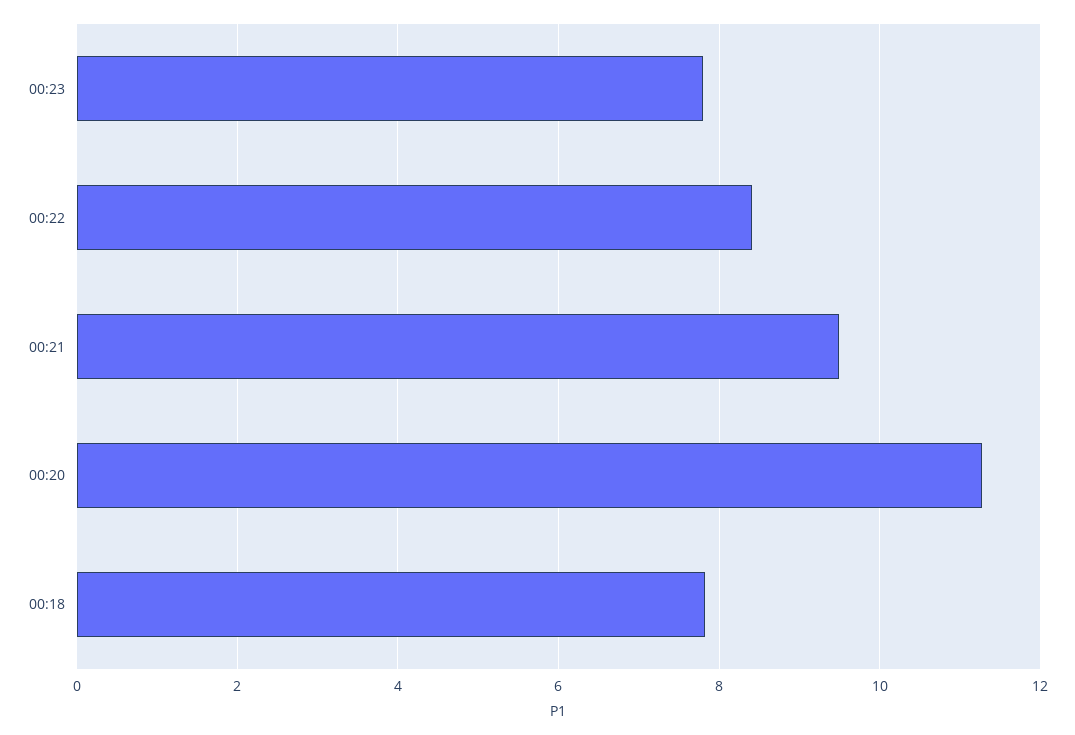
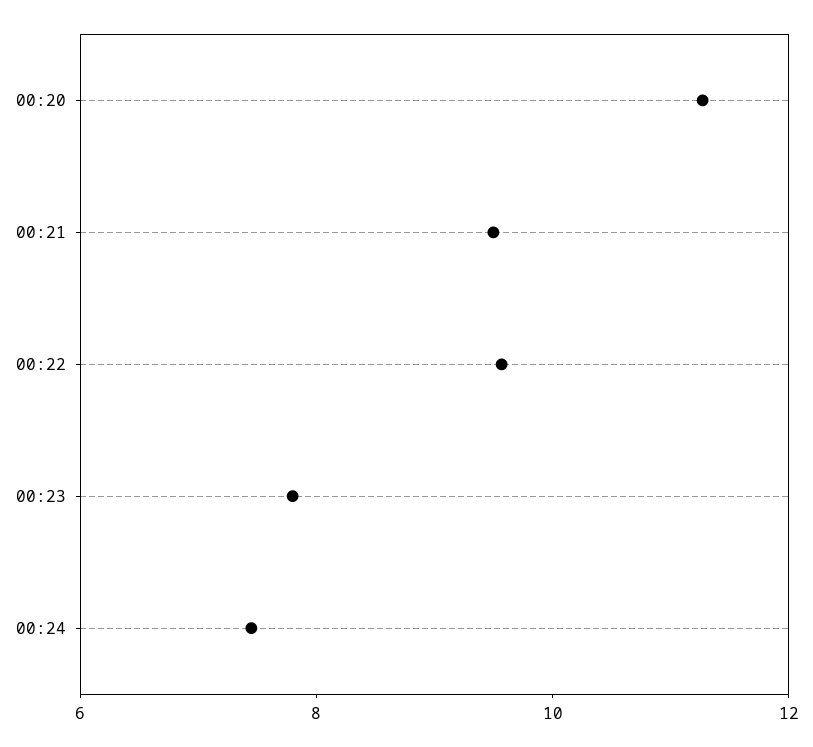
00:22: 8.4 -> 9.5
00:18: 7.8 -> none
00:24: none -> 7.5

